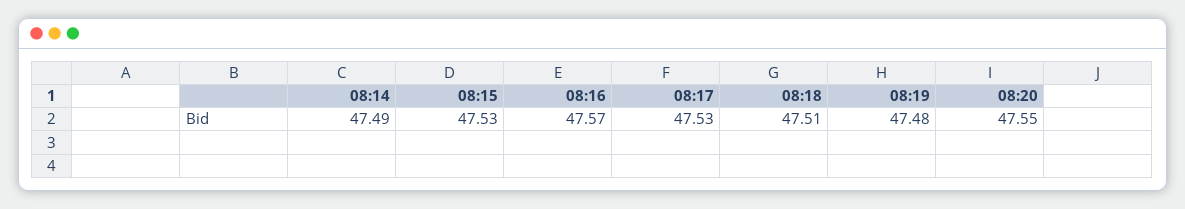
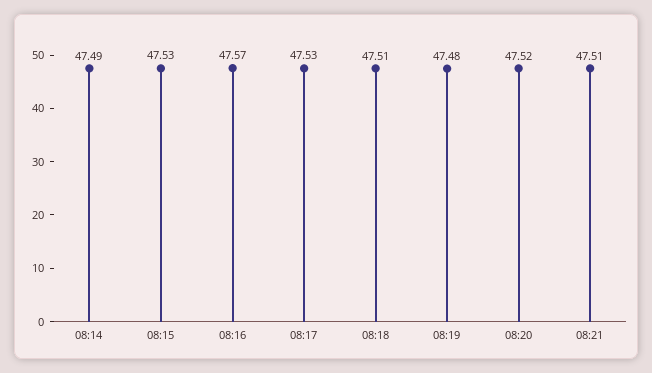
08:20: 47.55 -> 47.52
08:21: none -> 47.51

